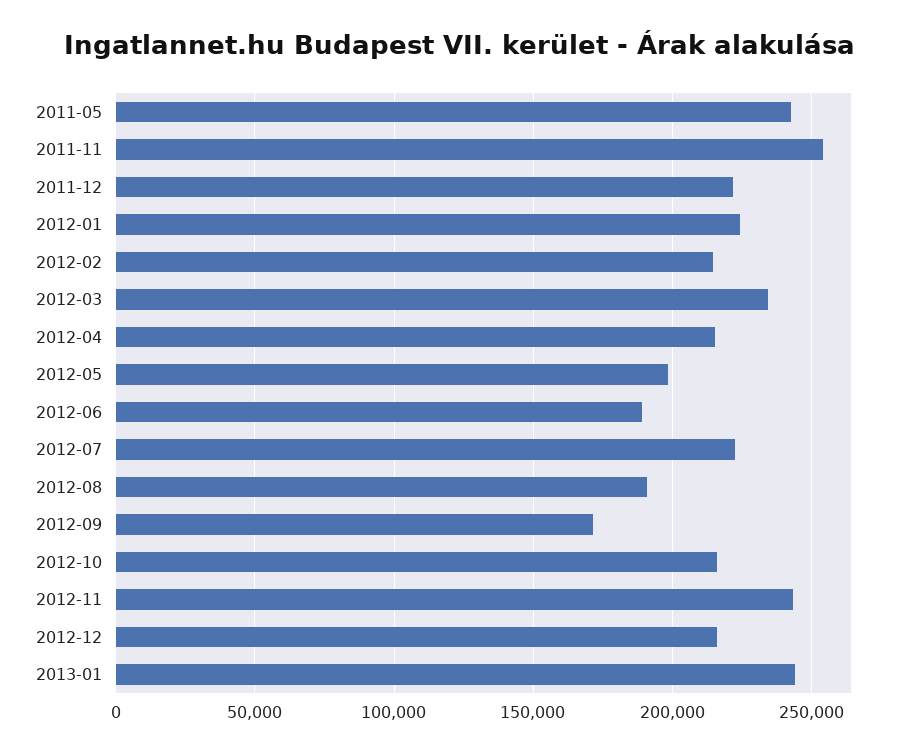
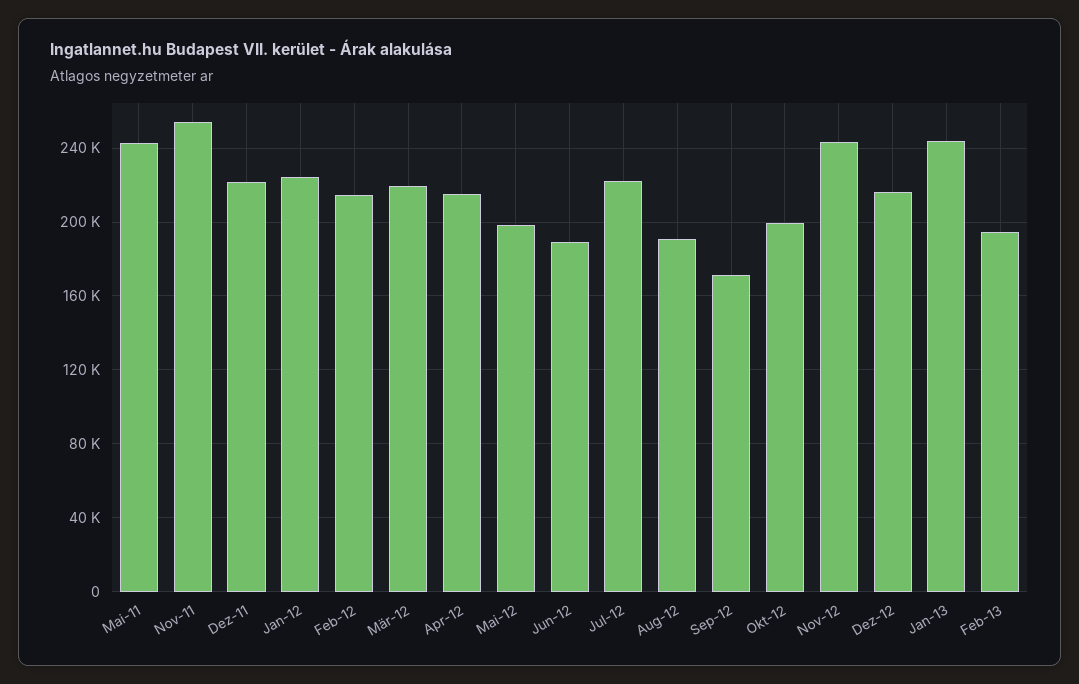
2012-03: 235000 -> 220000
2012-10: 215000 -> 200000
Feb-13: none -> 195000

